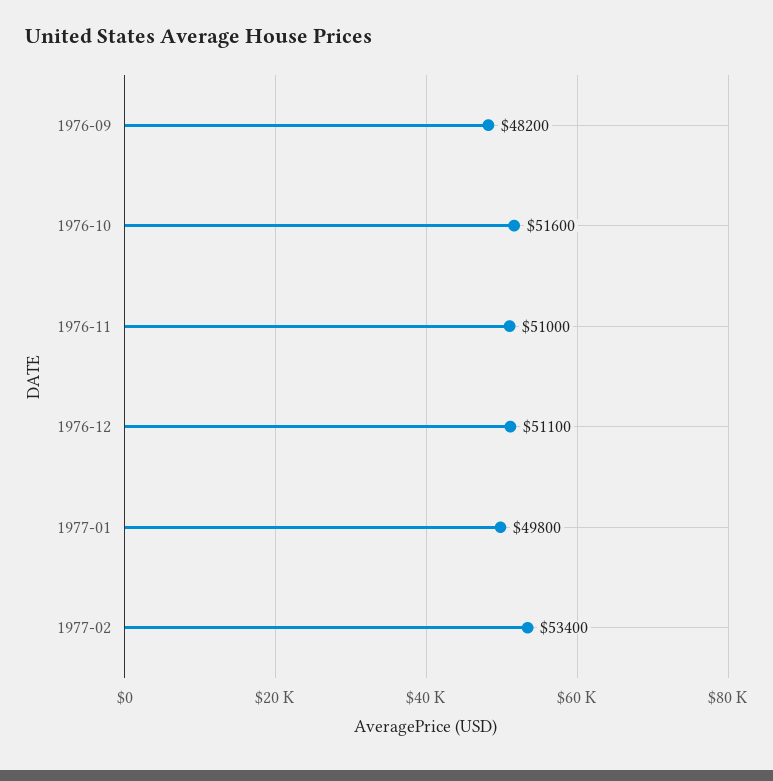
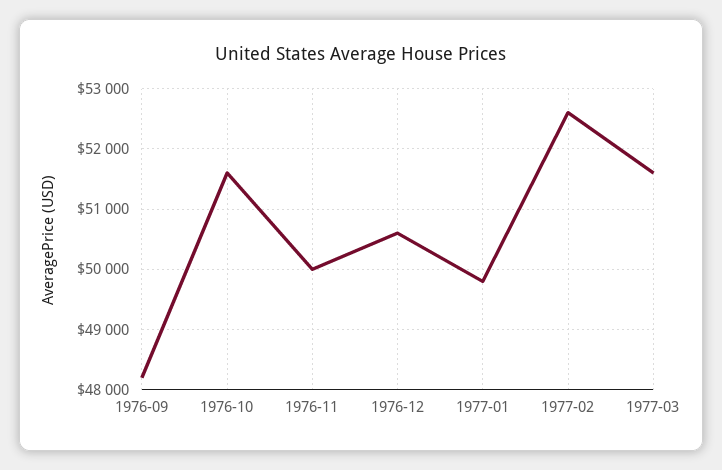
1976-11: 51000 -> 50000
1976-12: 51100 -> 50600
1977-02: 53400 -> 52600
1977-03: none -> 51600

